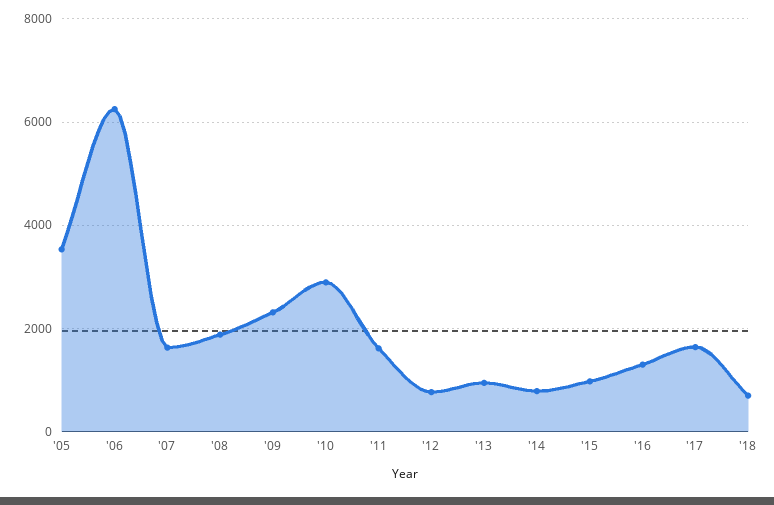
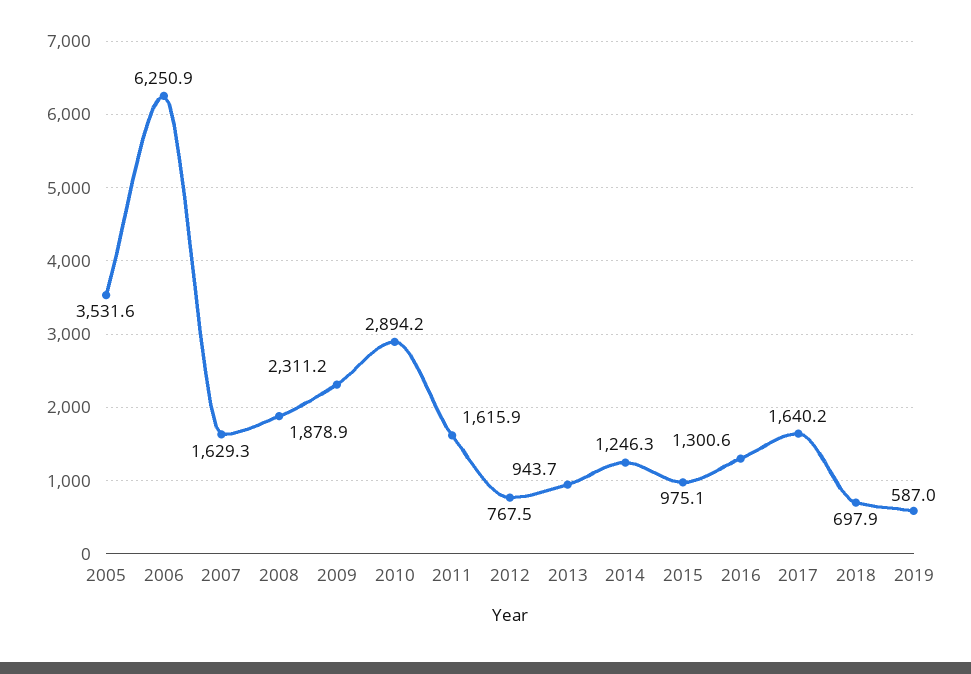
'14: 800 -> 1246.3
2019: none -> 587

